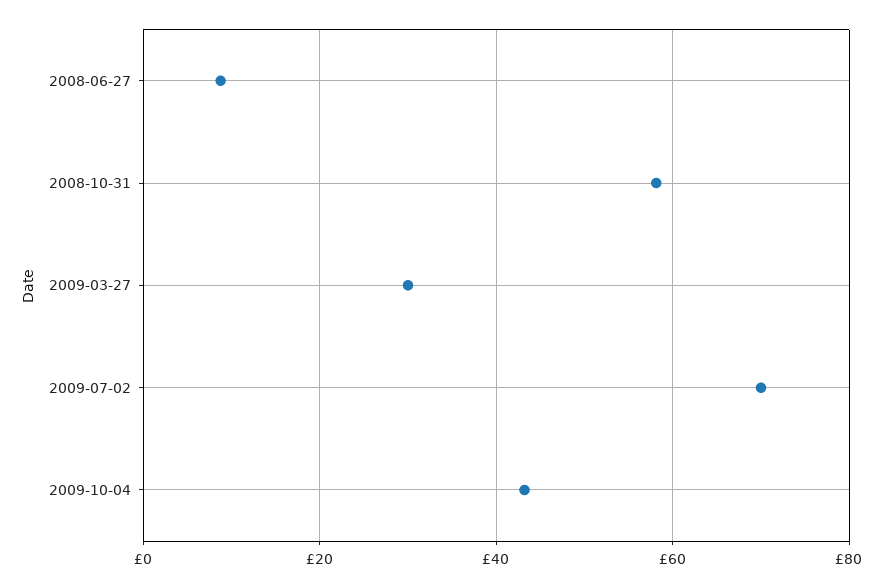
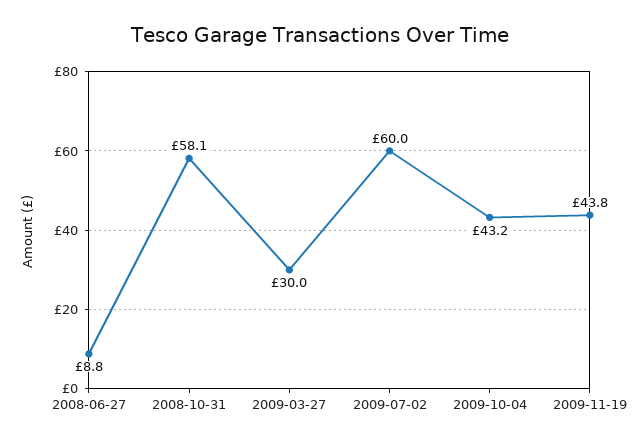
2009-07-02: 70 -> 60
2009-11-19: none -> 43.8

